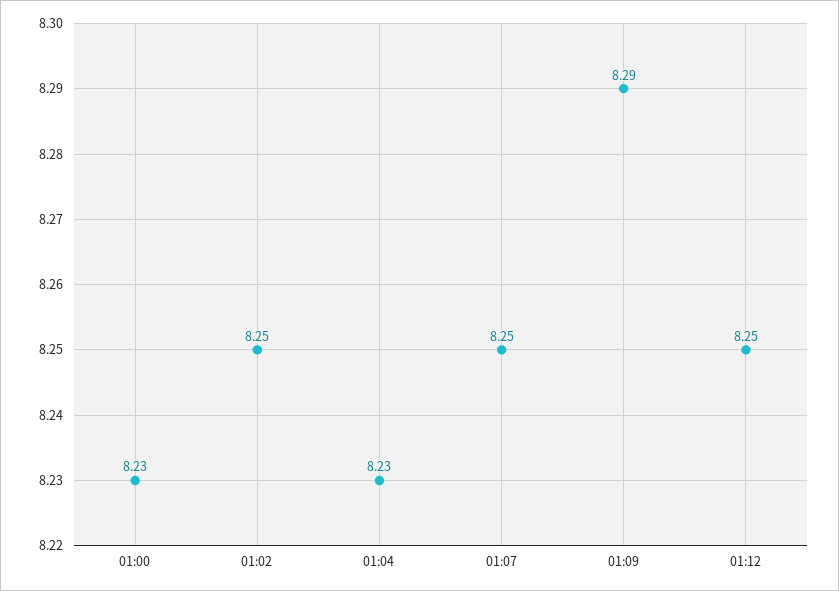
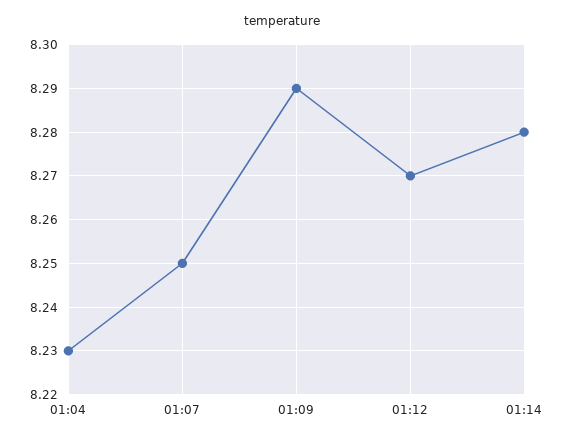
01:00: 8.23 -> none
01:02: 8.25 -> none
01:12: 8.25 -> 8.27
01:14: none -> 8.28

